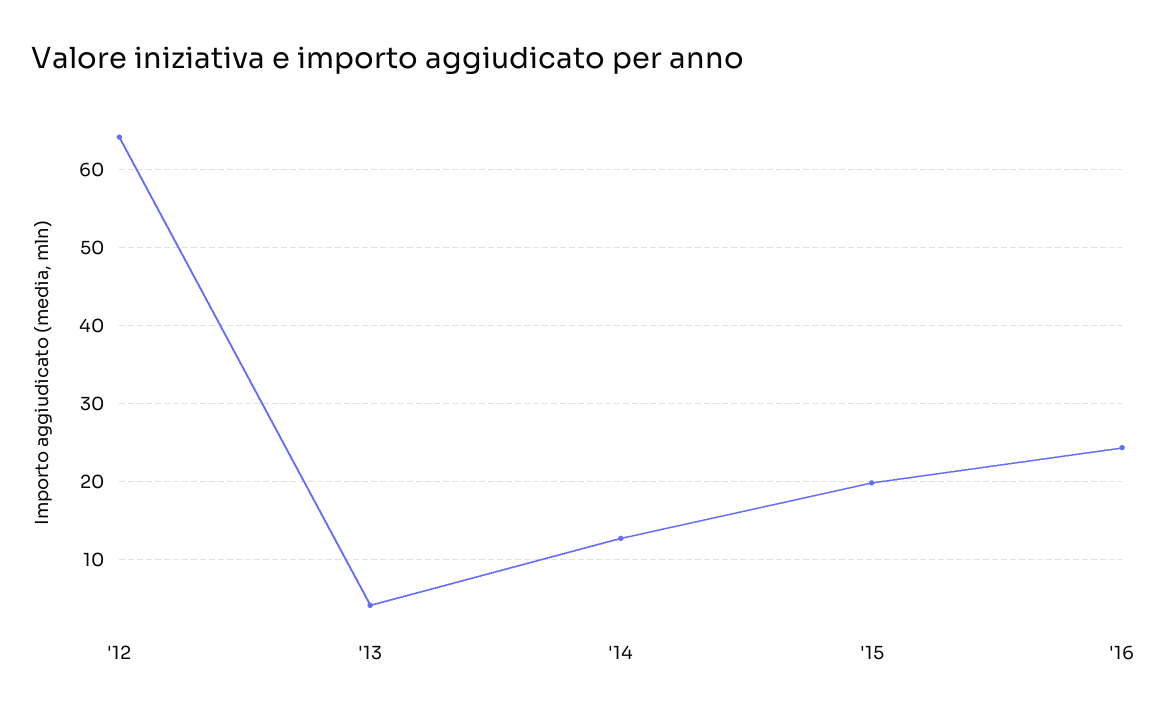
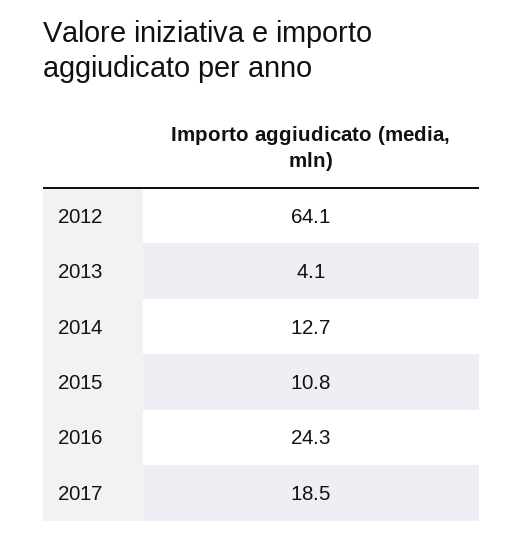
'15: 20 -> 10.8
2017: none -> 18.5

